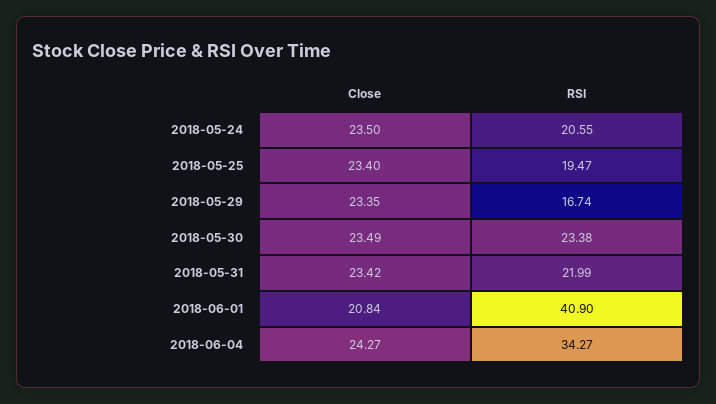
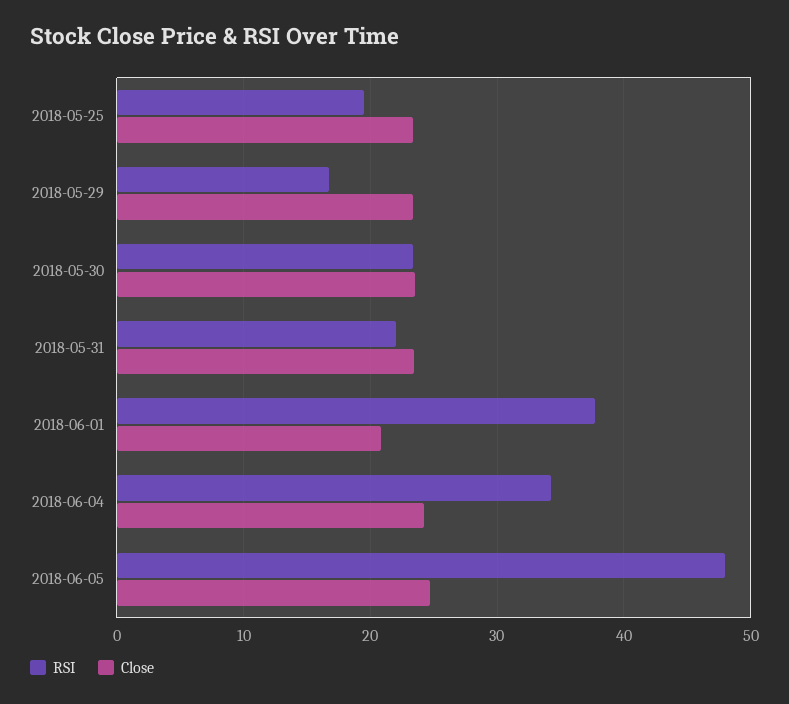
Close, 2018-05-24: 23.5 -> none
RSI, 2018-05-24: 20.55 -> none
RSI, 2018-06-01: 40.9 -> 38
RSI, 2018-06-05: none -> 48
Close, 2018-06-05: none -> 25

